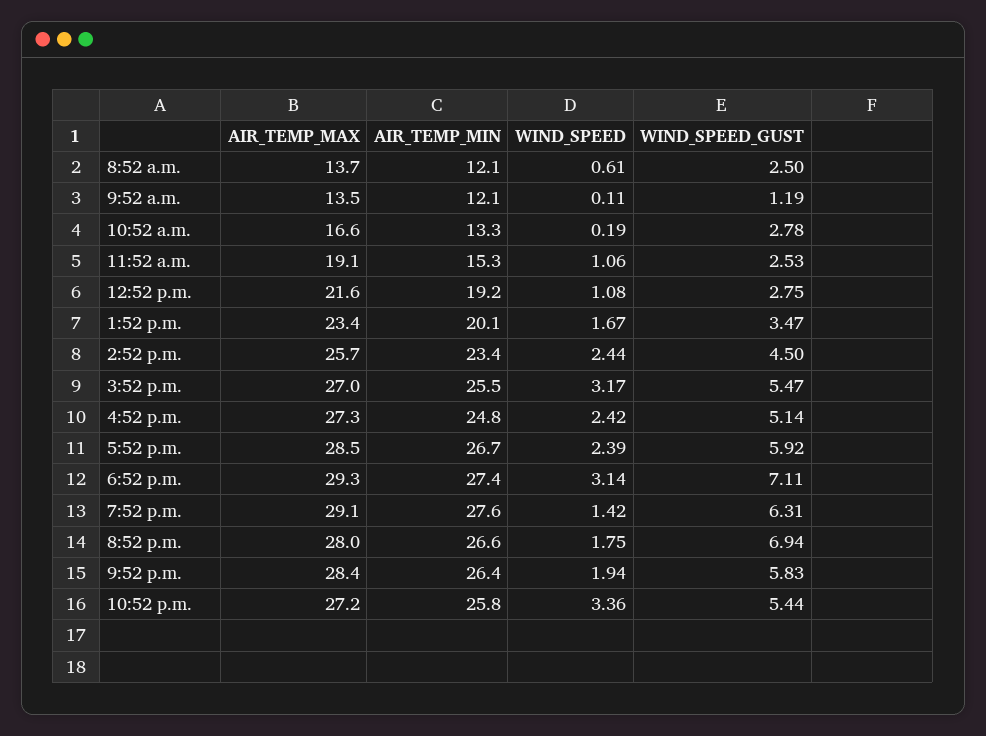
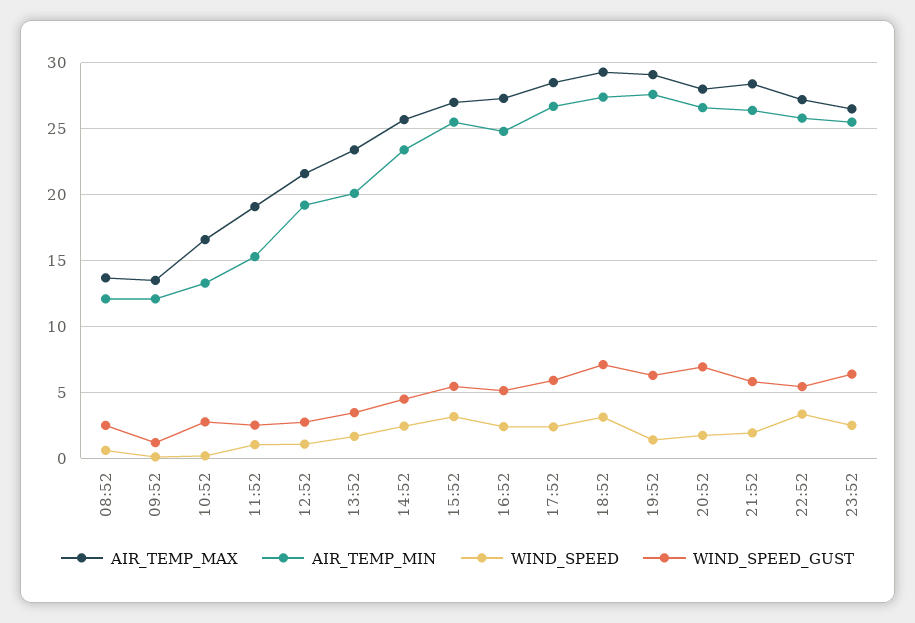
AIR_TEMP_MAX, 23:52: none -> 26.5
AIR_TEMP_MIN, 23:52: none -> 25.5
WIND_SPEED, 23:52: none -> 2.5
WIND_SPEED_GUST, 23:52: none -> 6.5

